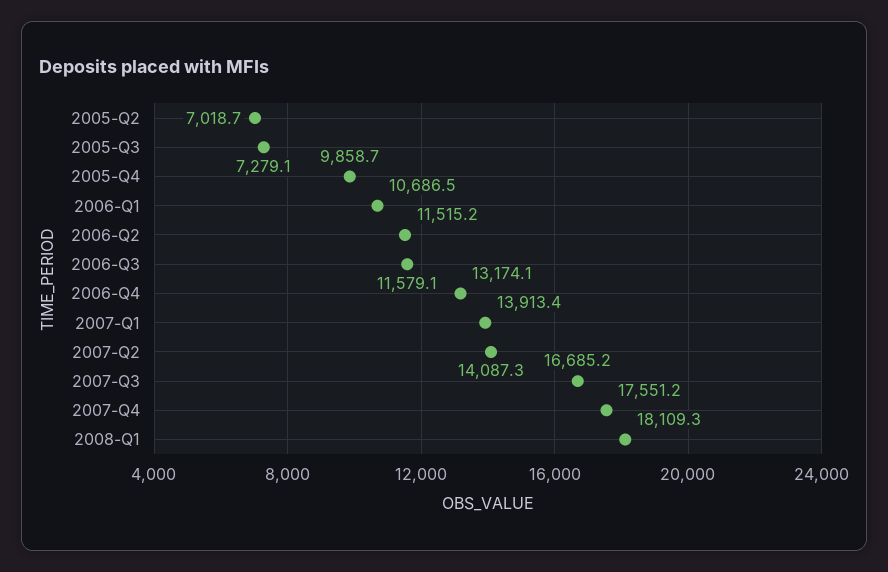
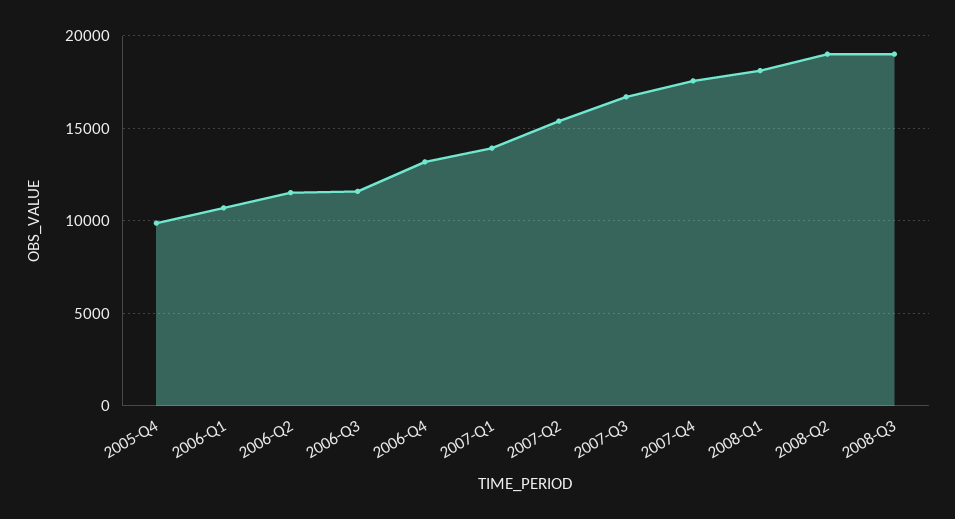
2005-Q2: 7018.7 -> none
2005-Q3: 7279.1 -> none
2007-Q2: 14087.3 -> 15500
2008-Q2: none -> 19000
2008-Q3: none -> 19000

